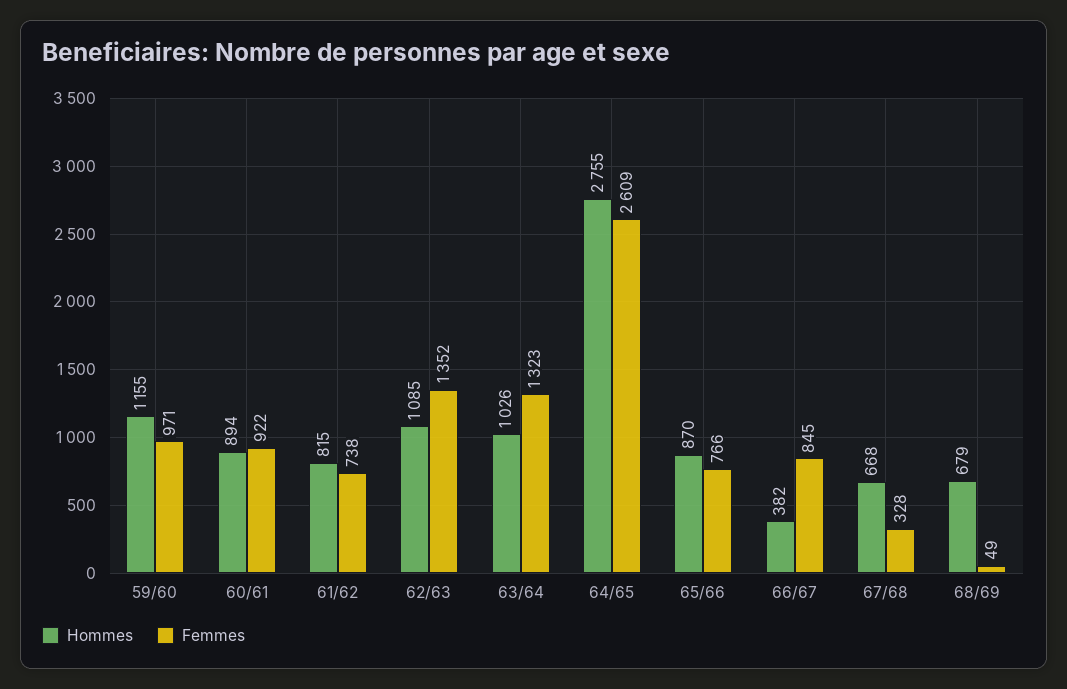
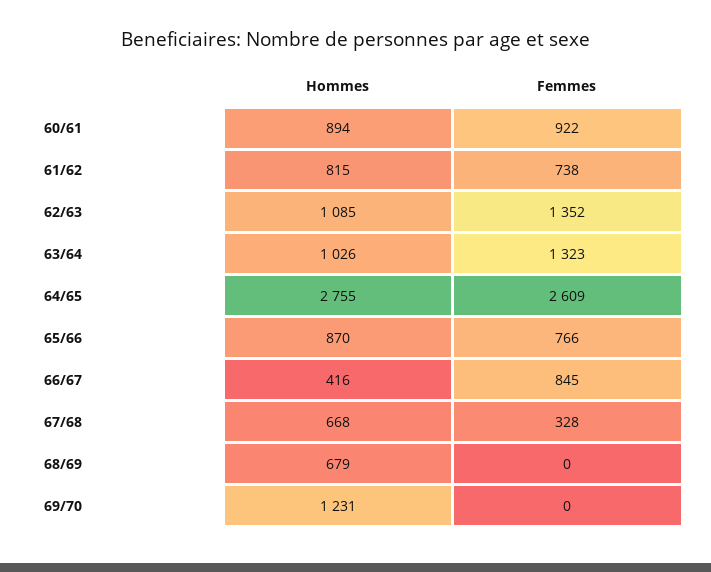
Hommes, 59/60: 1155 -> none
Femmes, 59/60: 971 -> none
Hommes, 66/67: 382 -> 416
Femmes, 68/69: 49 -> 0
Hommes, 69/70: none -> 1231
Femmes, 69/70: none -> 0

